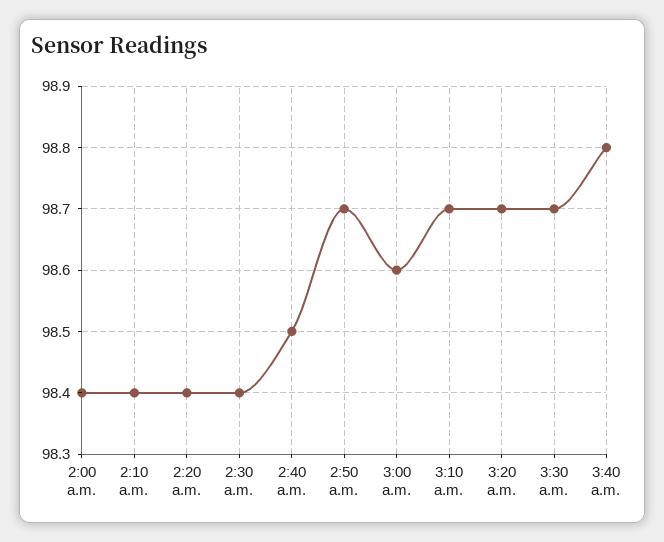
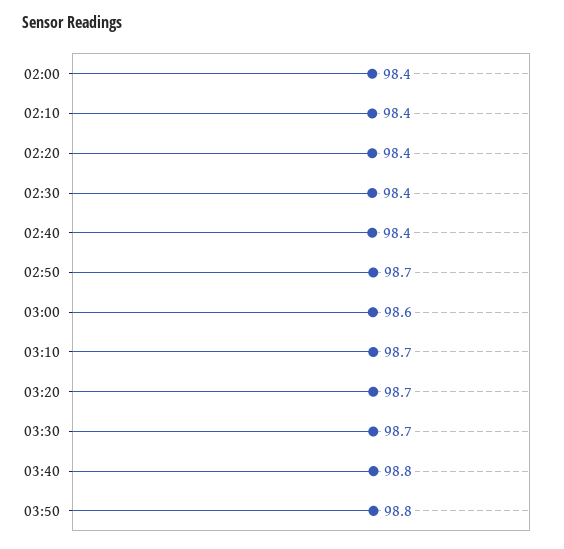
2:40 a.m.: 98.5 -> 98.4
03:50: none -> 98.8

